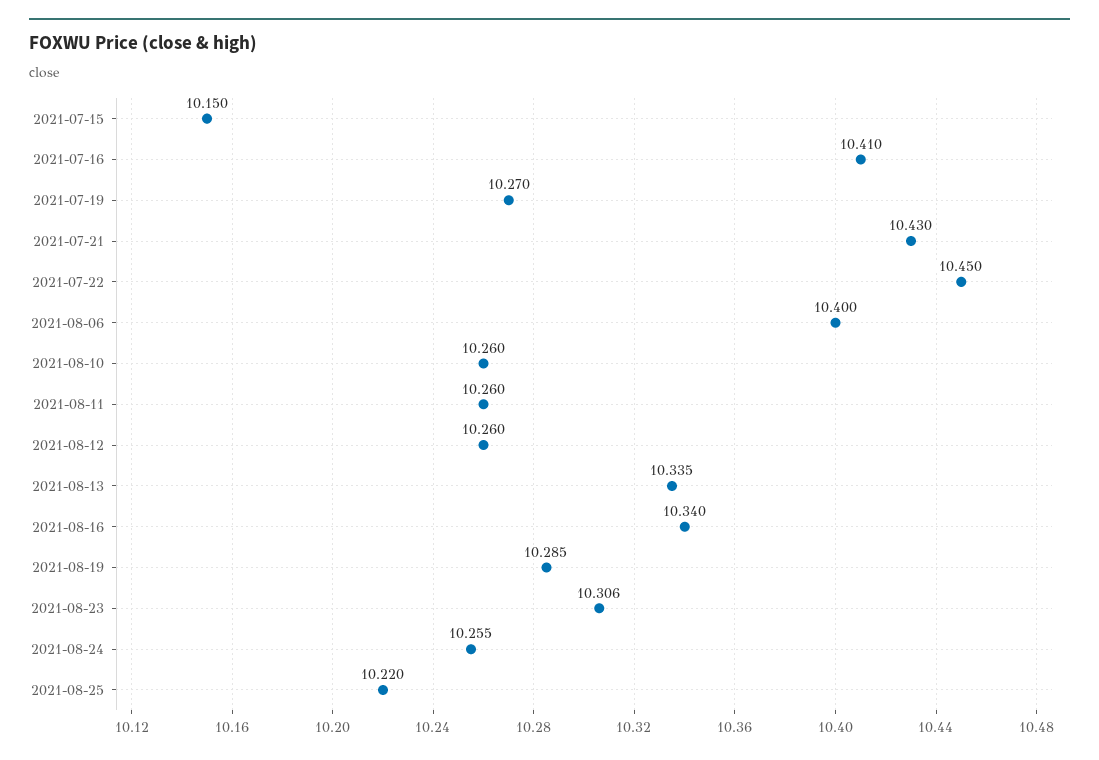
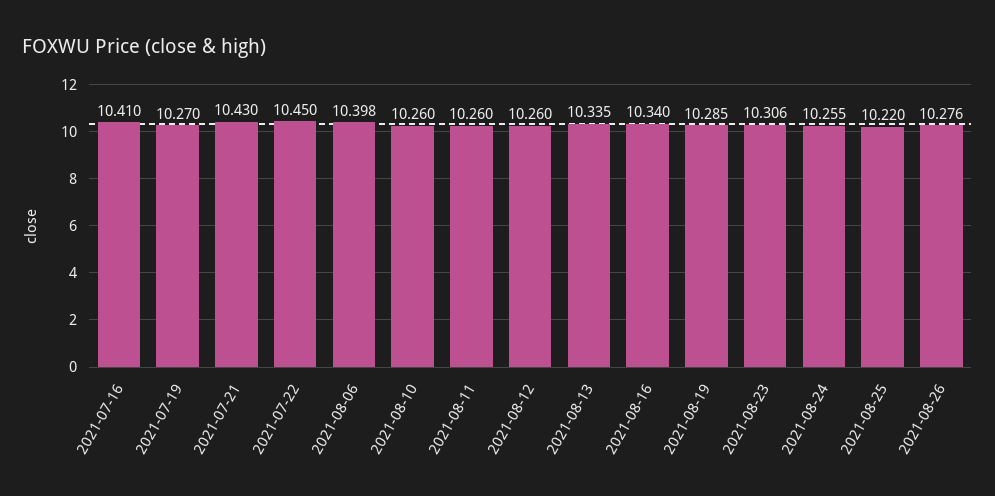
2021-07-15: 10.15 -> none
2021-08-06: 10.4 -> 10.398
2021-08-26: none -> 10.276

